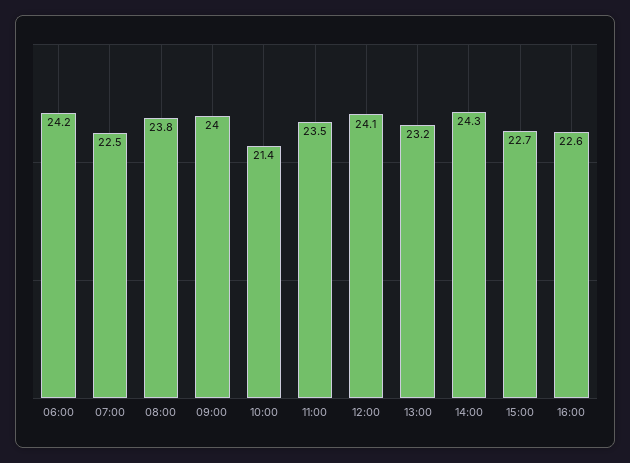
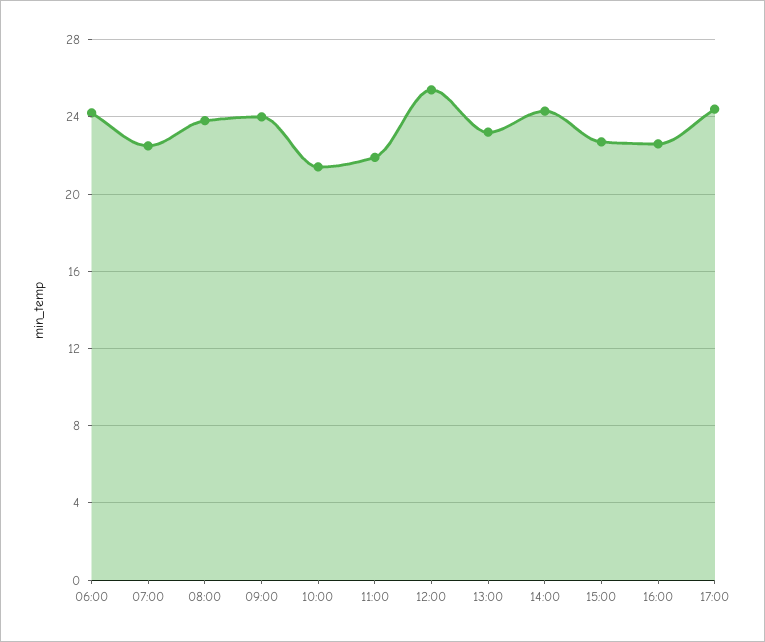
11:00: 23.5 -> 22
12:00: 24.1 -> 25.5
17:00: none -> 24.5

